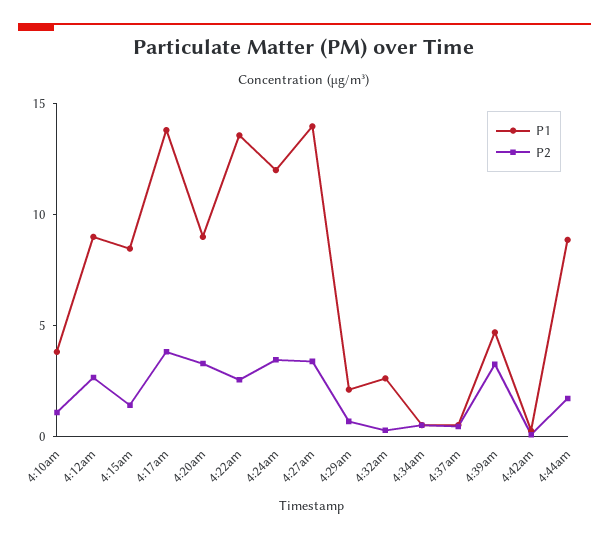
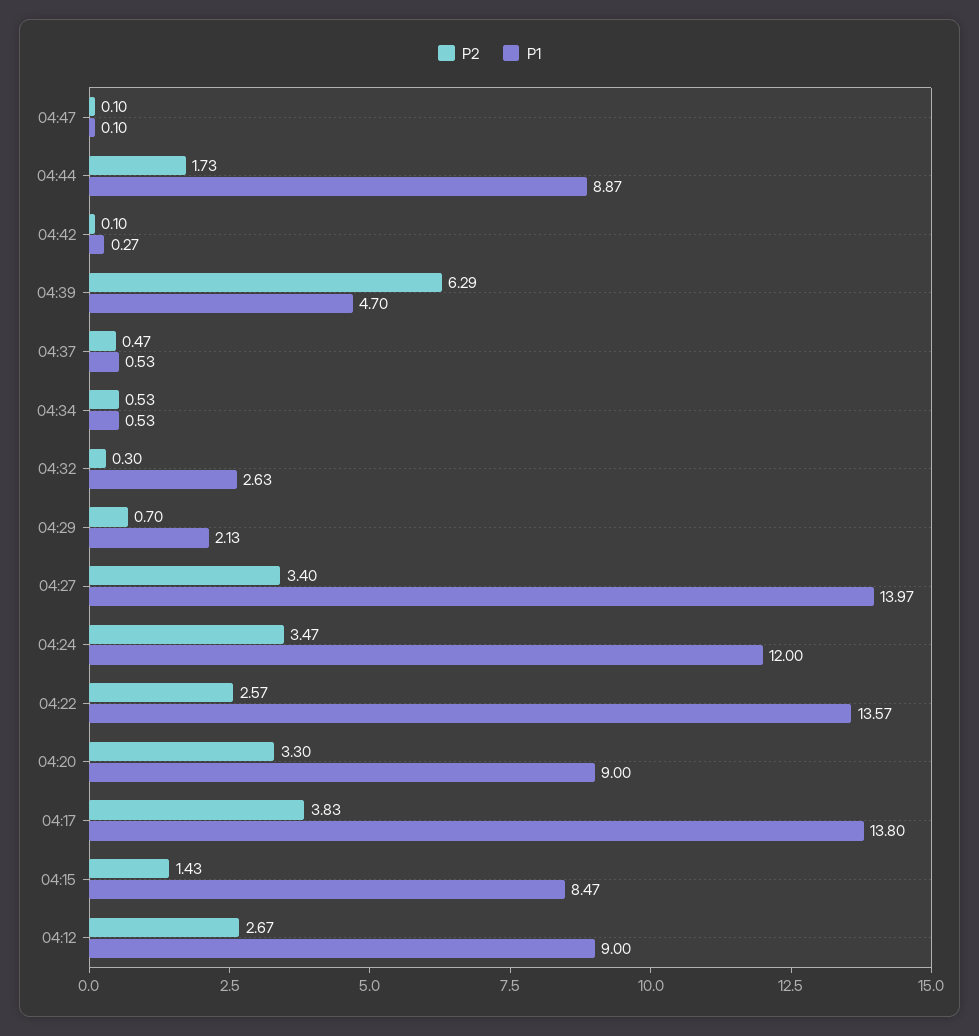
P1, 4:10am: 4 -> none
P2, 4:10am: 1 -> none
P2, 4:39am: 3 -> 6.29
P2, 04:47: none -> 0.1
P1, 04:47: none -> 0.1

